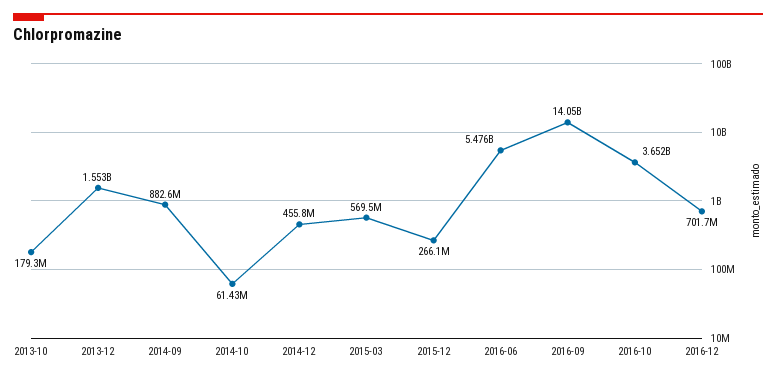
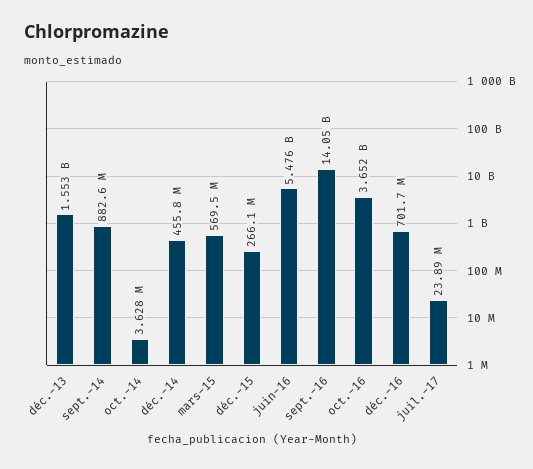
2013-10: 179300000 -> none
2014-10: 61430000 -> 3628000
juil.-17: none -> 23890000

